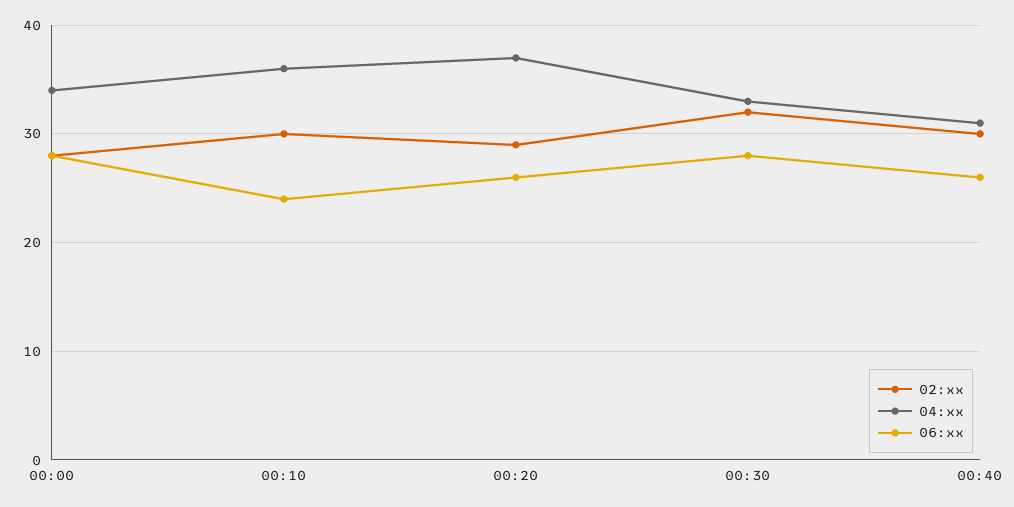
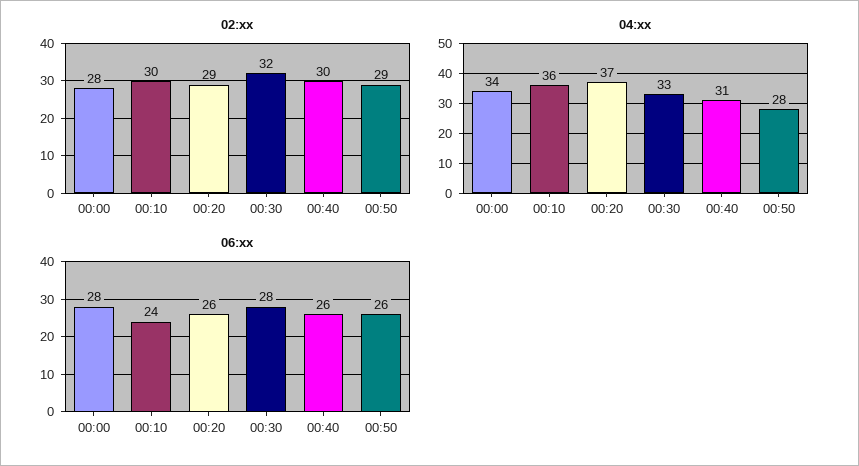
02:xx, 00:50: none -> 29
04:xx, 00:50: none -> 28
06:xx, 00:50: none -> 26

